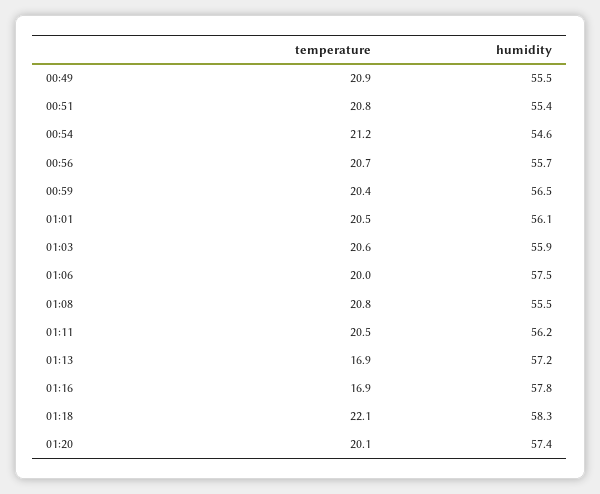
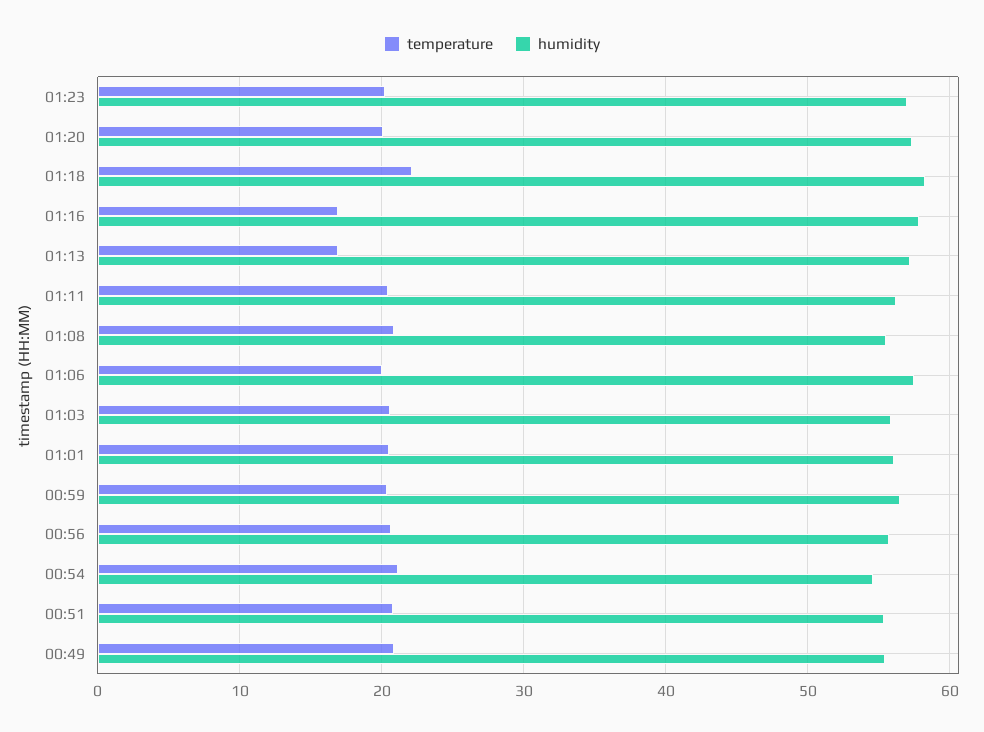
temperature, 01:23: none -> 20
humidity, 01:23: none -> 57

